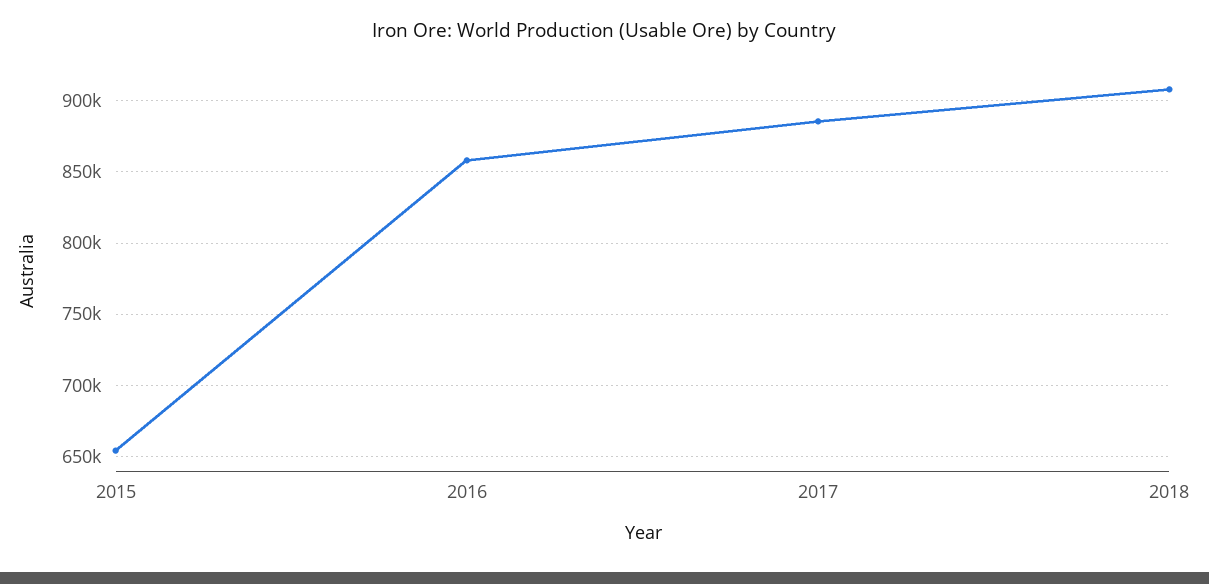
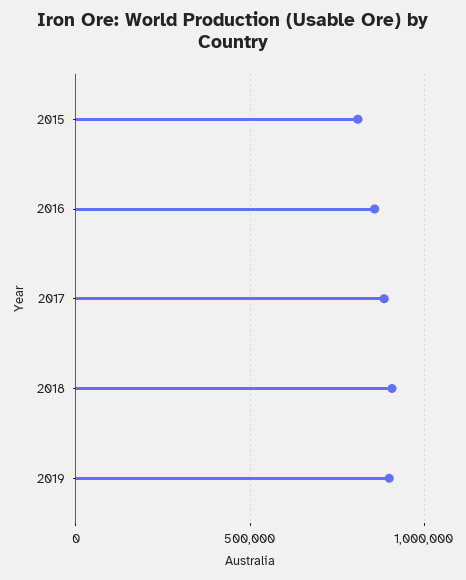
2015: 655000 -> 800000
2019: none -> 900000

